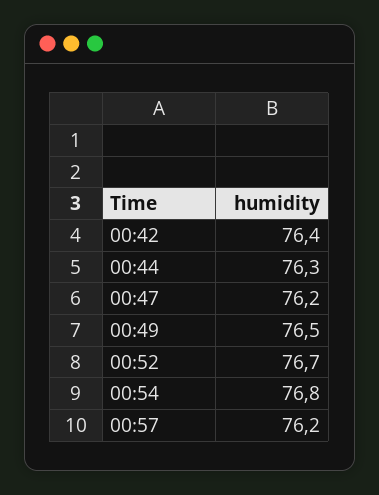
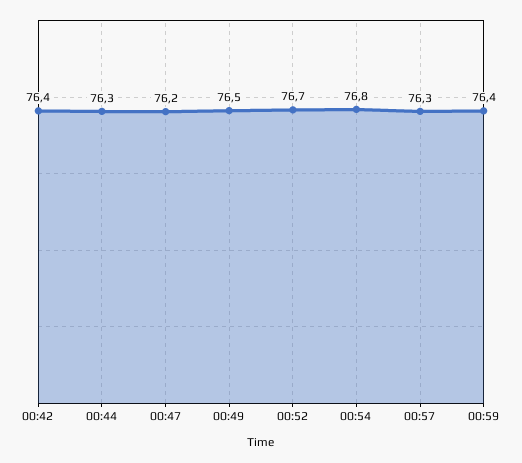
00:57: 76.2 -> 76.3
00:59: none -> 76.4

